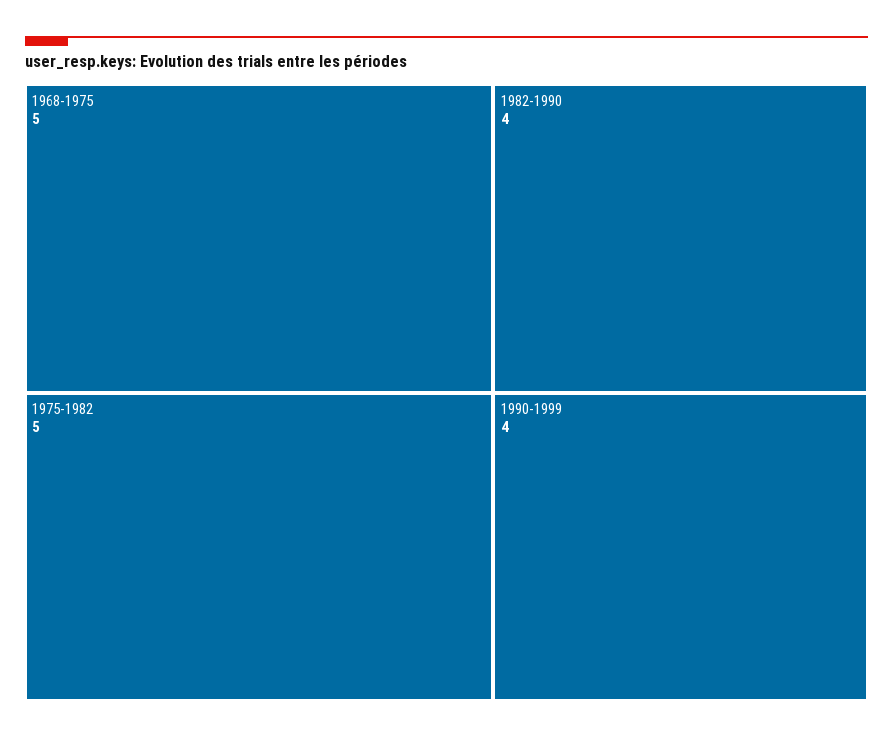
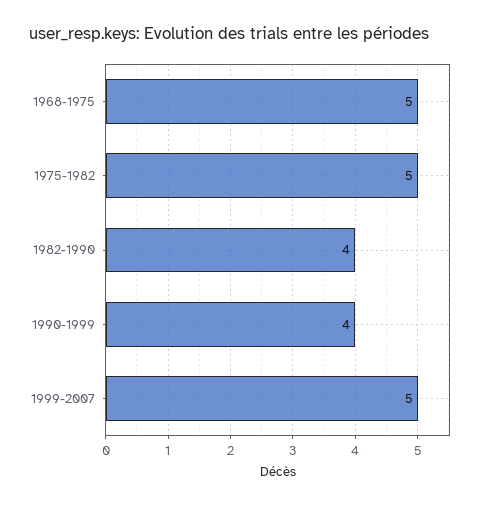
1999-2007: none -> 5

